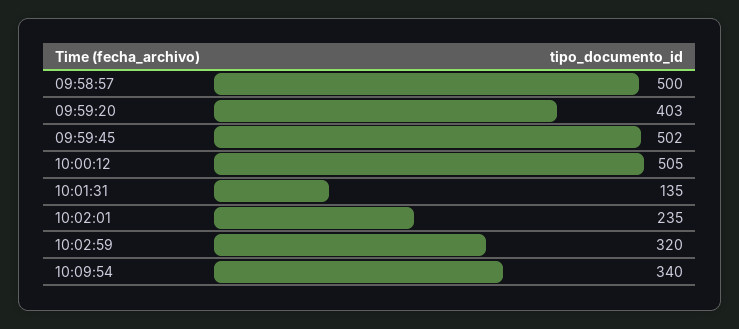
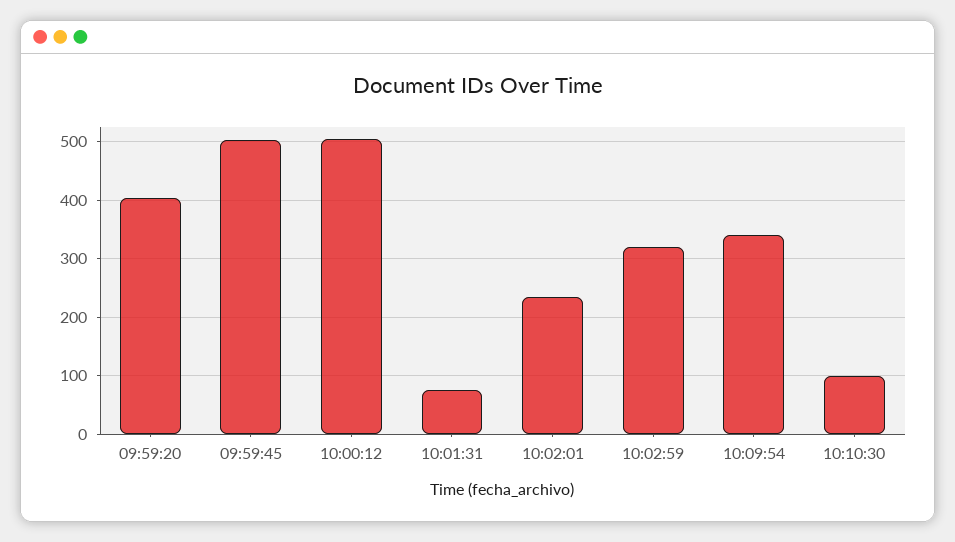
09:58:57: 500 -> none
10:01:31: 135 -> 80
10:10:30: none -> 100

